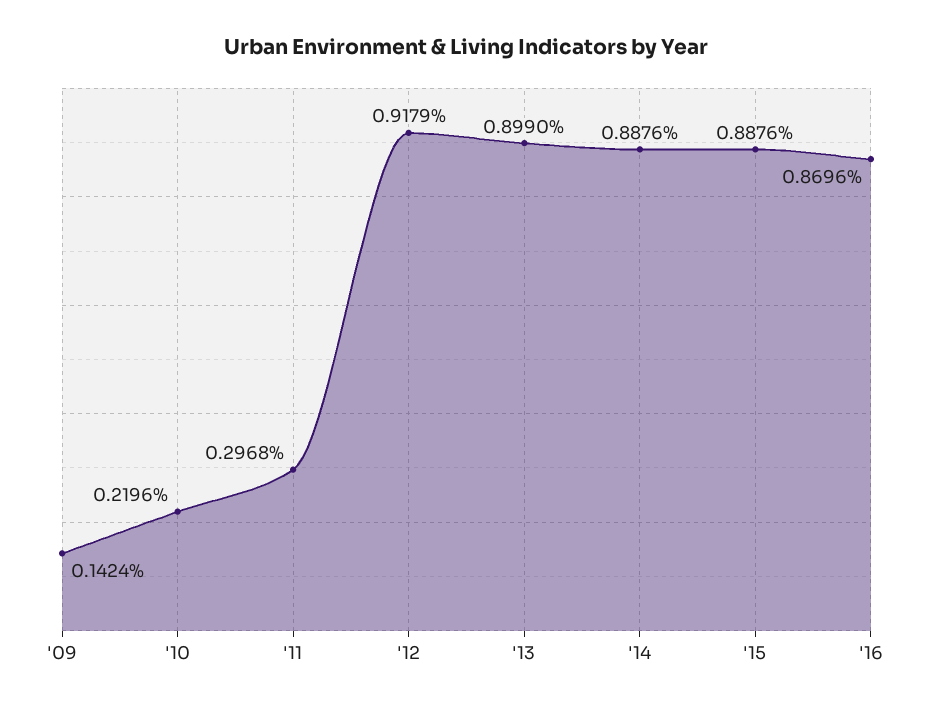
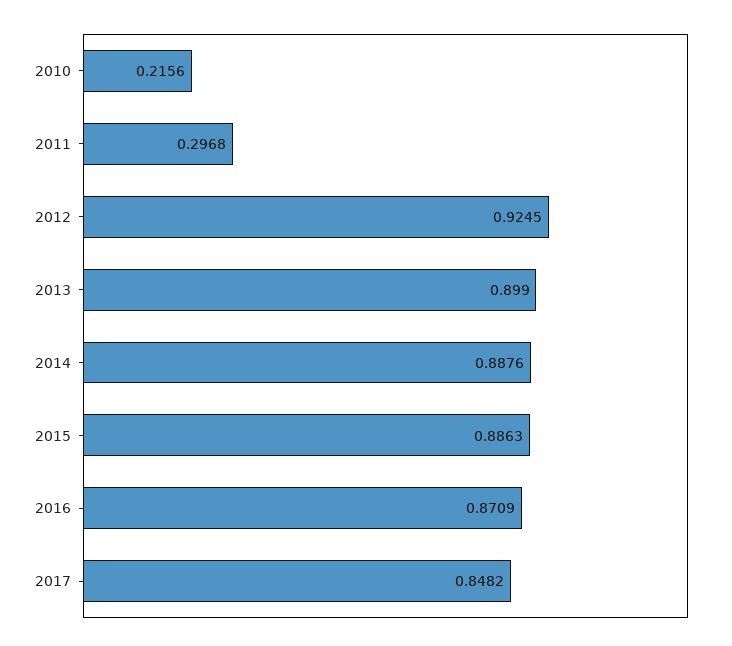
'09: 0.1424 -> none
'10: 0.2196 -> 0.2156
'12: 0.9179 -> 0.9245
'15: 0.8876 -> 0.8863
'16: 0.8696 -> 0.8709
2017: none -> 0.8482

